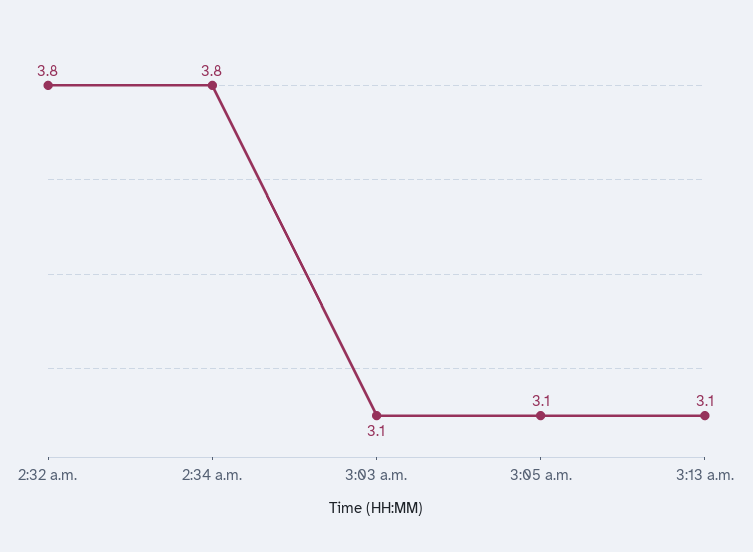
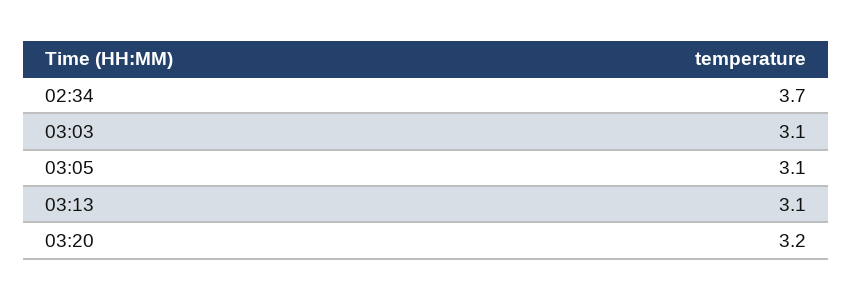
2:32 a.m.: 3.8 -> none
2:34 a.m.: 3.8 -> 3.7
03:20: none -> 3.2

